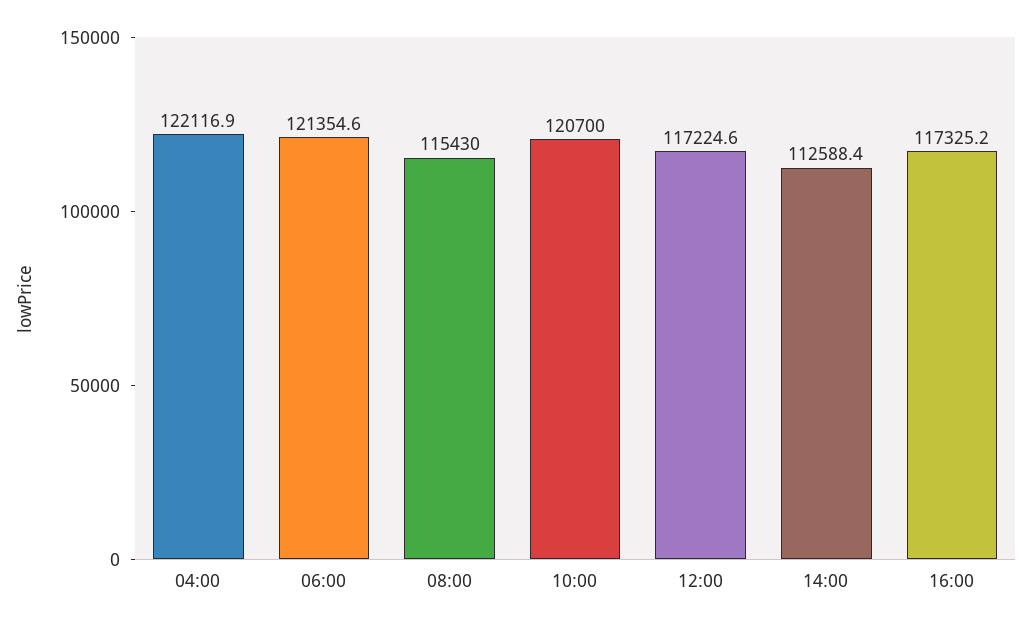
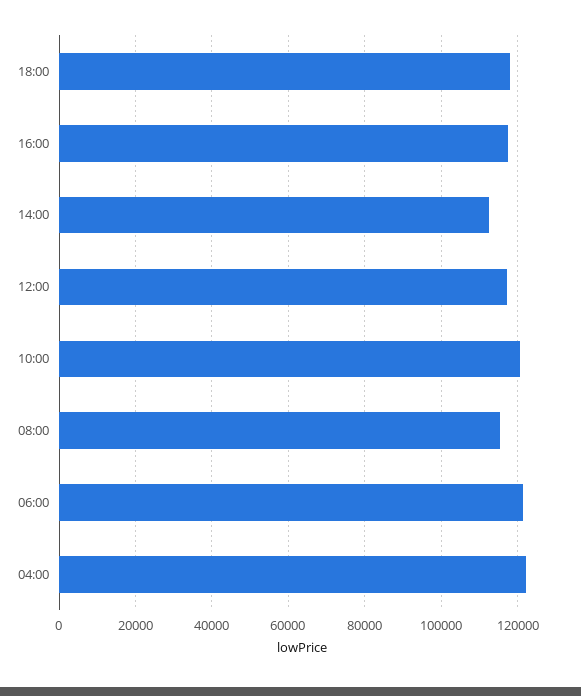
18:00: none -> 118000

